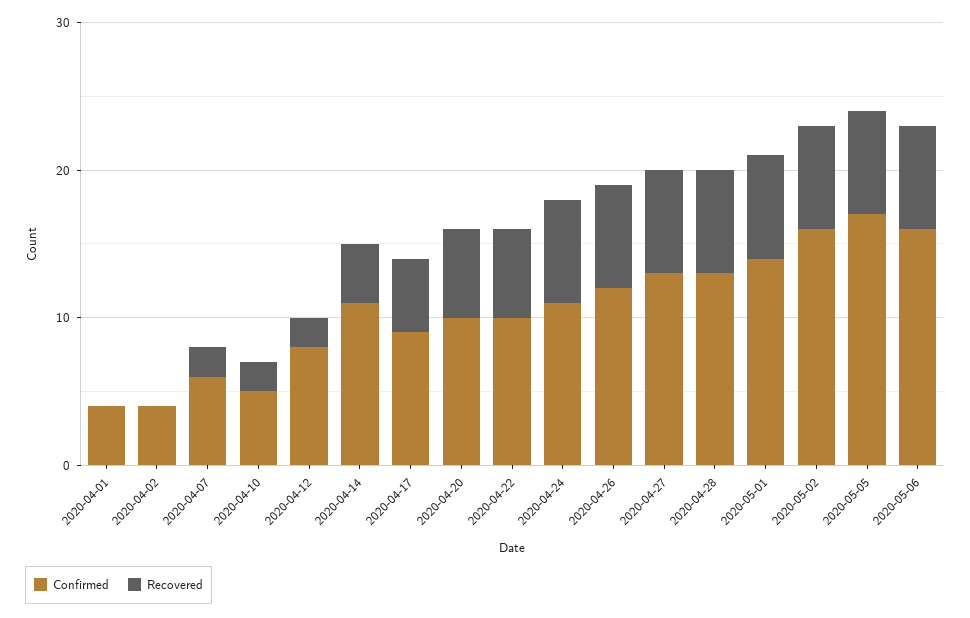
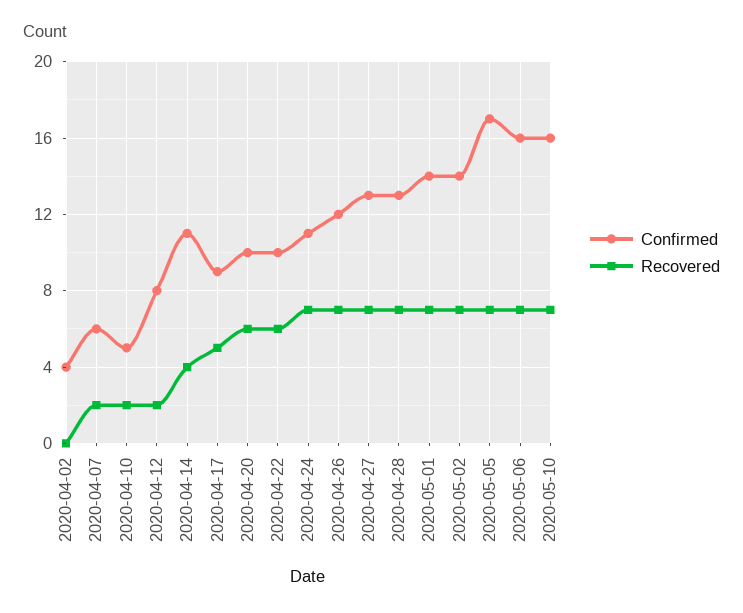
Confirmed, 2020-04-01: 4 -> none
Recovered, 2020-04-01: 0 -> none
Confirmed, 2020-05-02: 16 -> 14
Confirmed, 2020-05-10: none -> 16
Recovered, 2020-05-10: none -> 7

